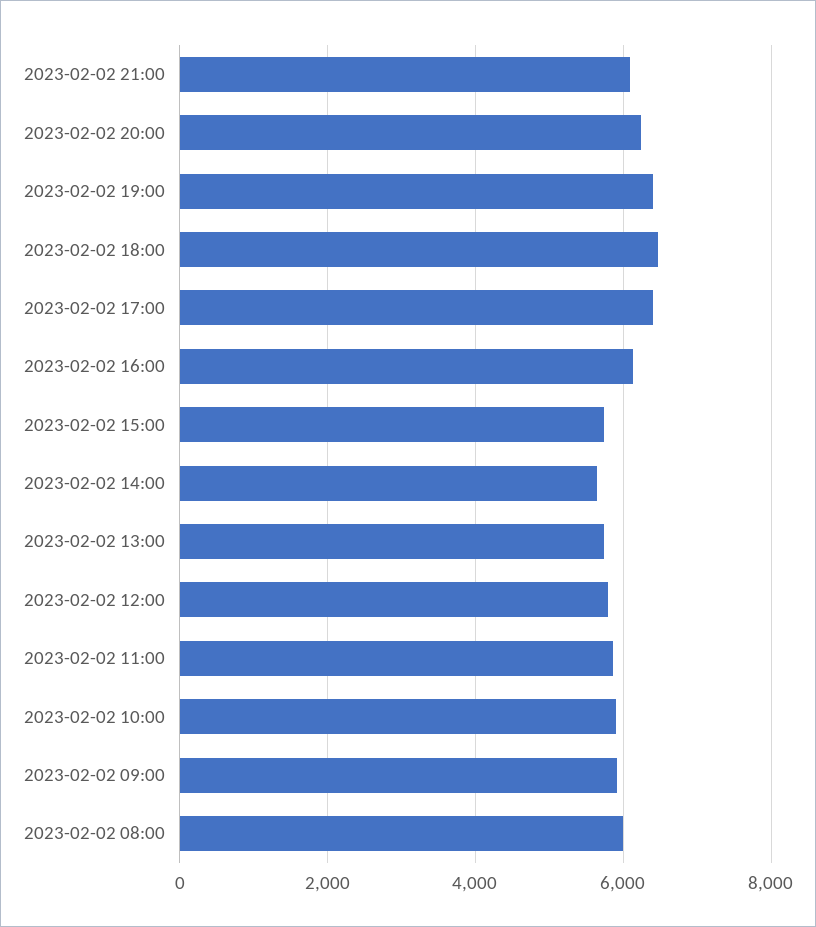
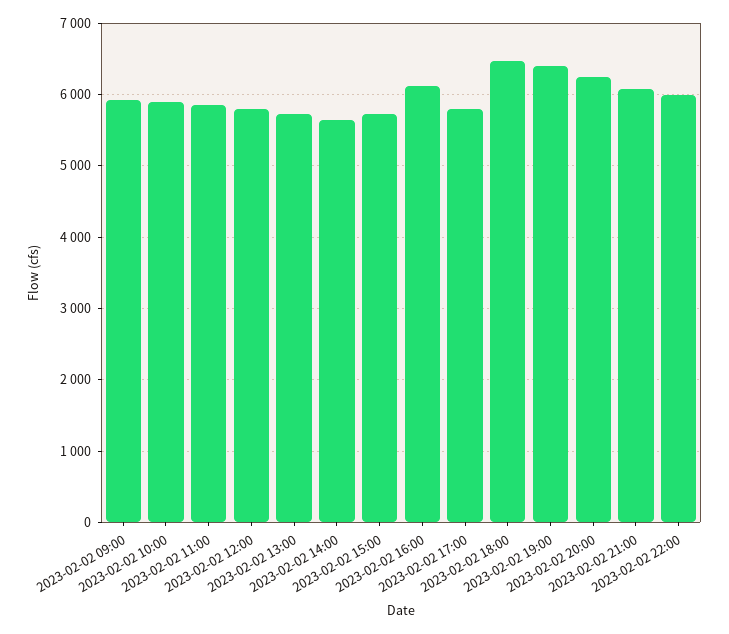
2023-02-02 17:00: 6400 -> 5800
2023-02-02 08:00: 6000 -> none
2023-02-02 22:00: none -> 6000

